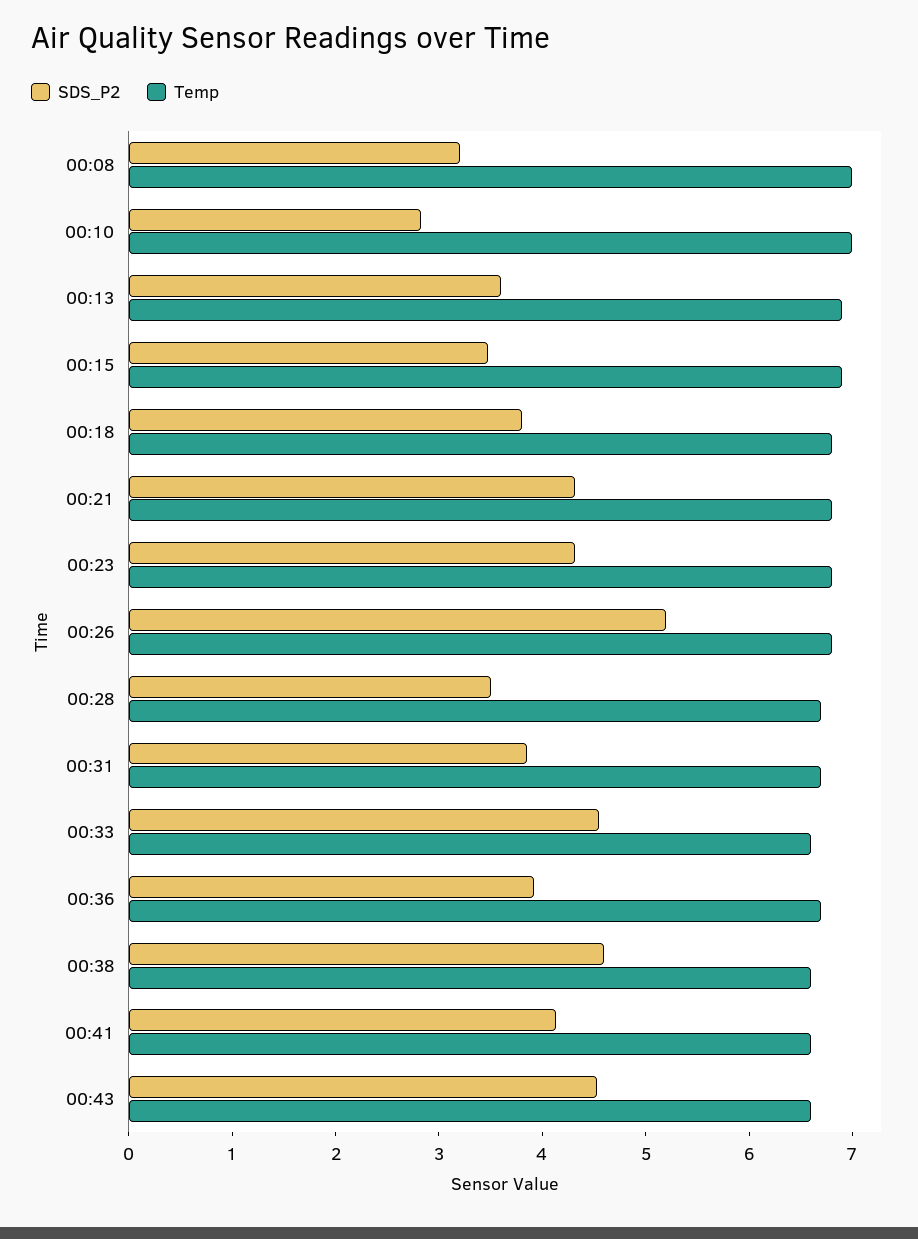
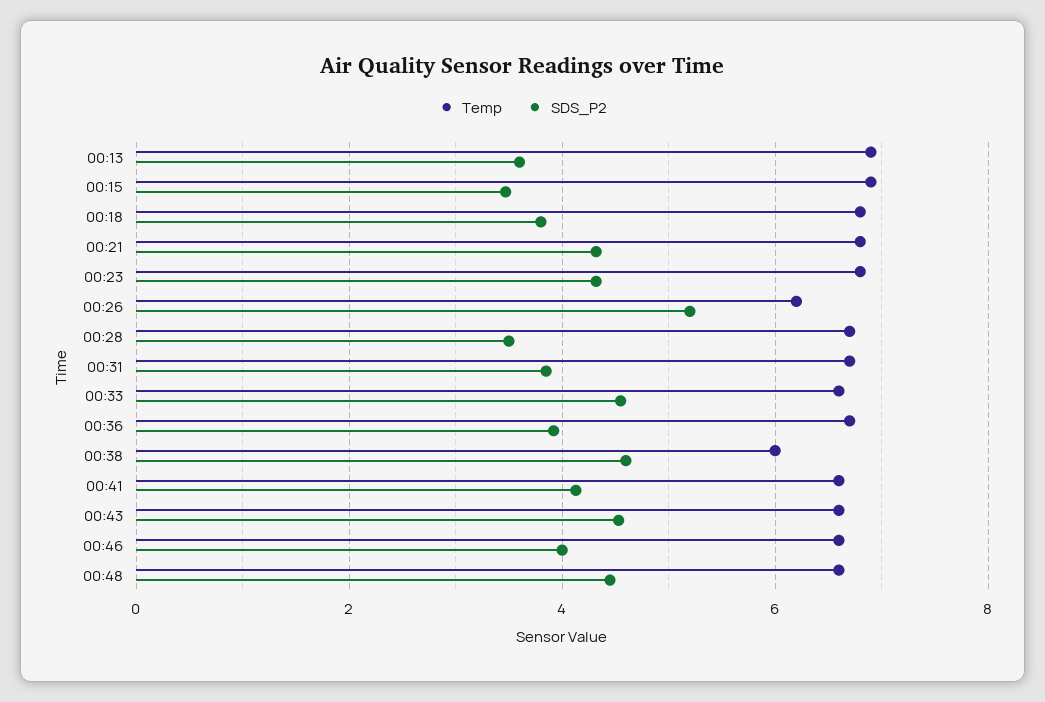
SDS_P2, 00:08: 3.2 -> none
Temp, 00:08: 7 -> none
SDS_P2, 00:10: 2.8 -> none
Temp, 00:10: 7 -> none
Temp, 00:26: 6.8 -> 6.2
Temp, 00:38: 6.6 -> 6
Temp, 00:46: none -> 6.6
SDS_P2, 00:46: none -> 4
Temp, 00:48: none -> 6.6
SDS_P2, 00:48: none -> 4.4

